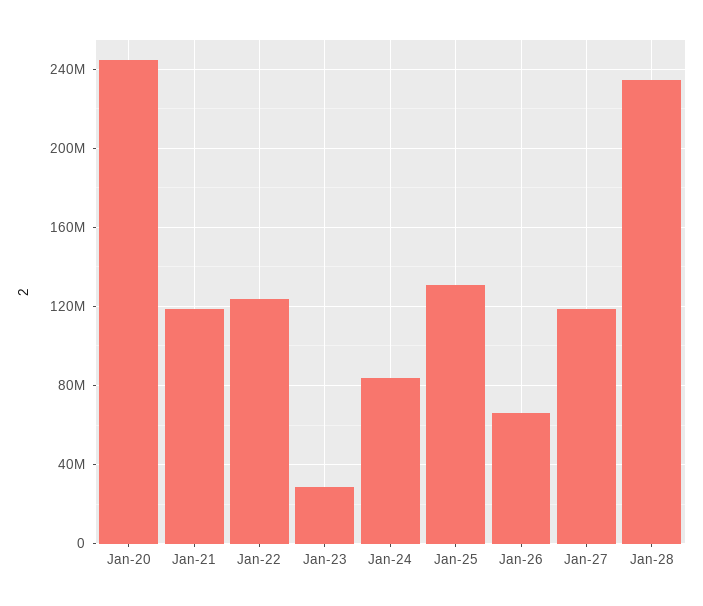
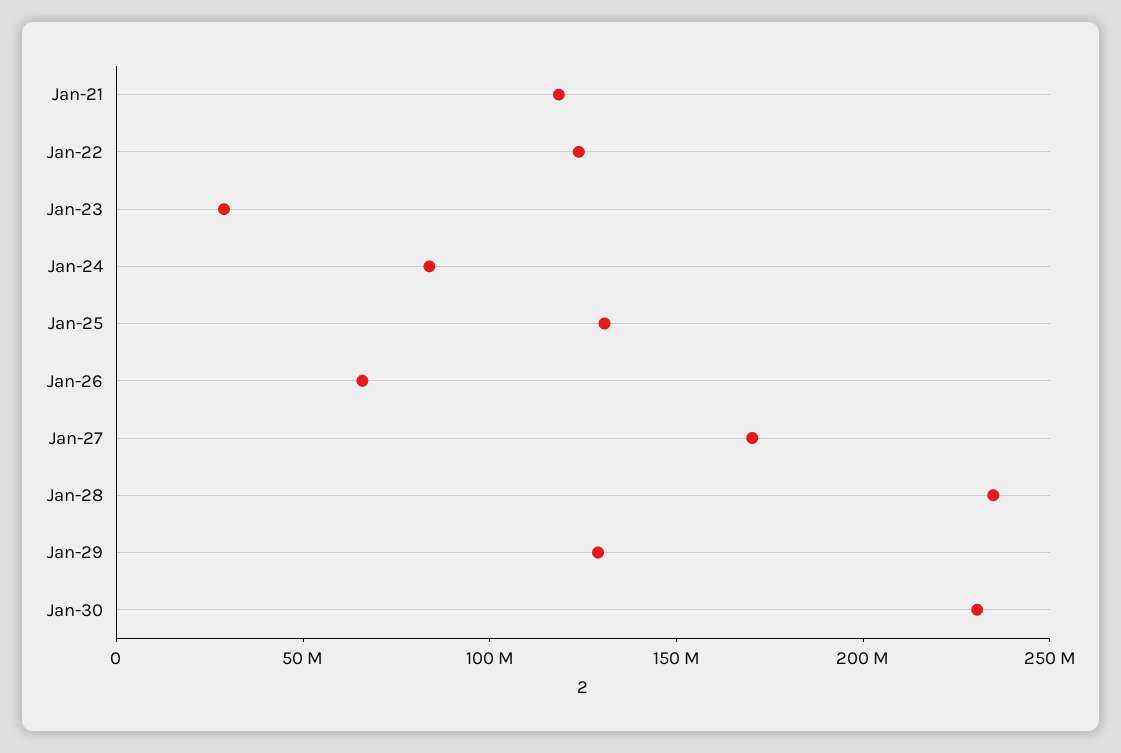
Jan-20: 245000000 -> none
Jan-27: 120000000 -> 170000000
Jan-29: none -> 130000000
Jan-30: none -> 230000000

